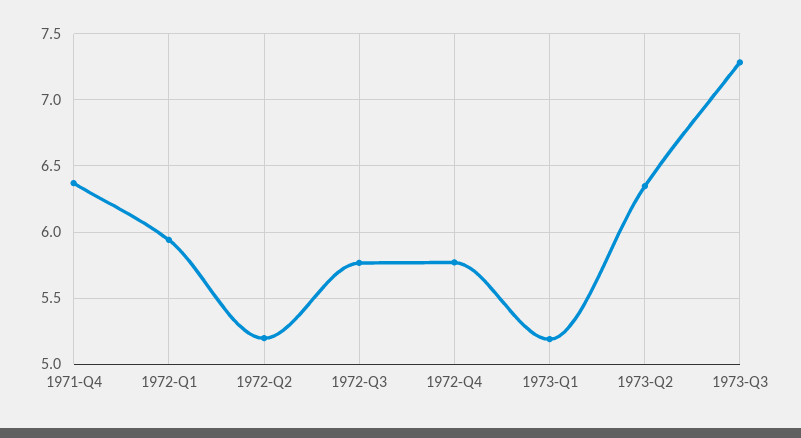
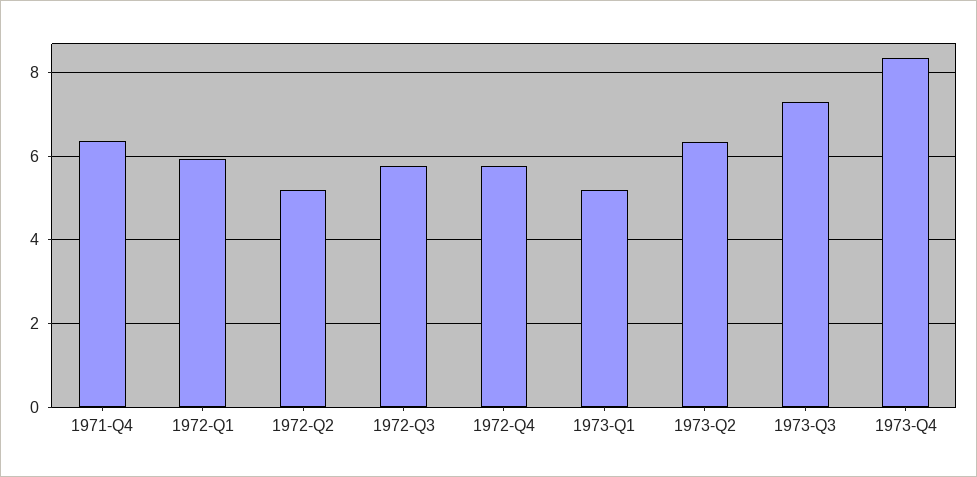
1973-Q4: none -> 8.4

